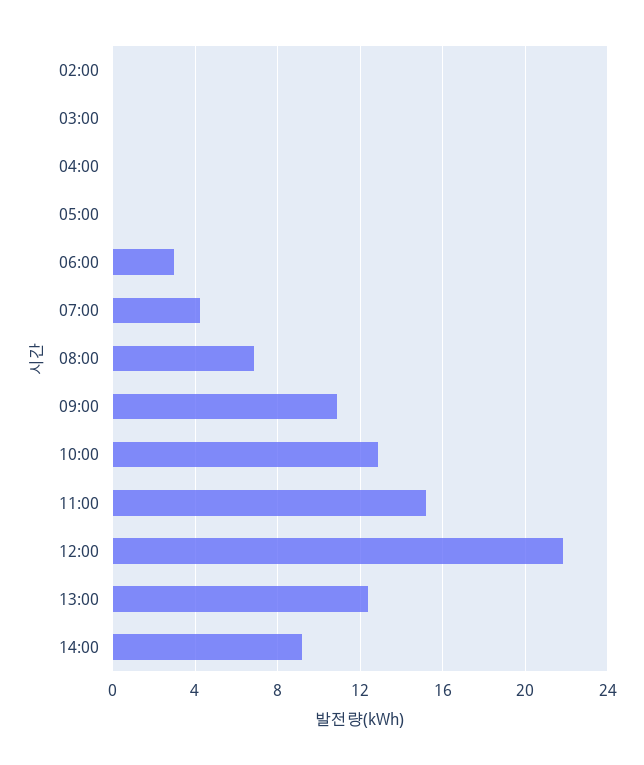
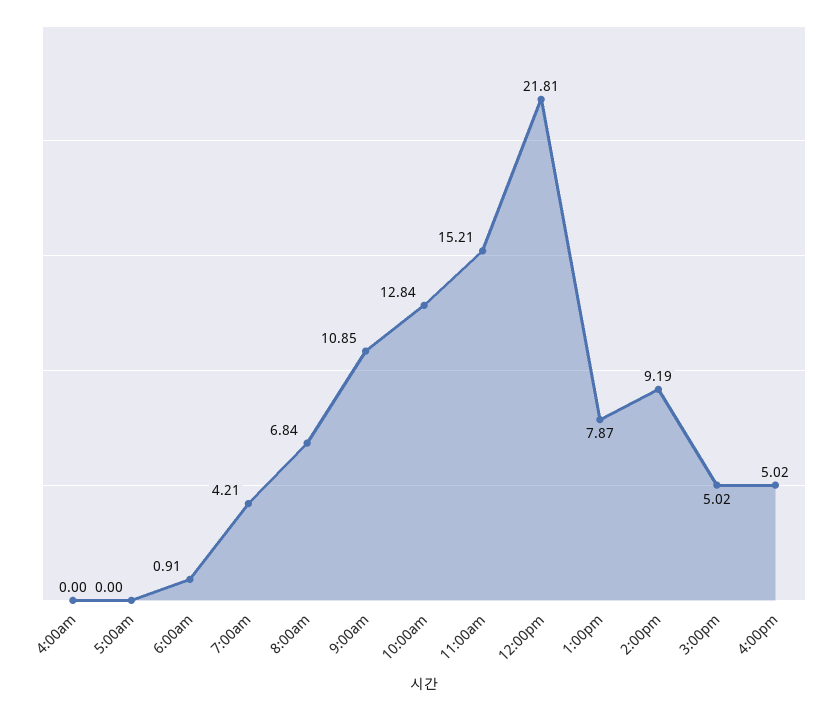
02:00: 0 -> none
03:00: 0 -> none
06:00: 3 -> 0.91
13:00: 12.5 -> 7.87
3:00pm: none -> 5.02
4:00pm: none -> 5.02

